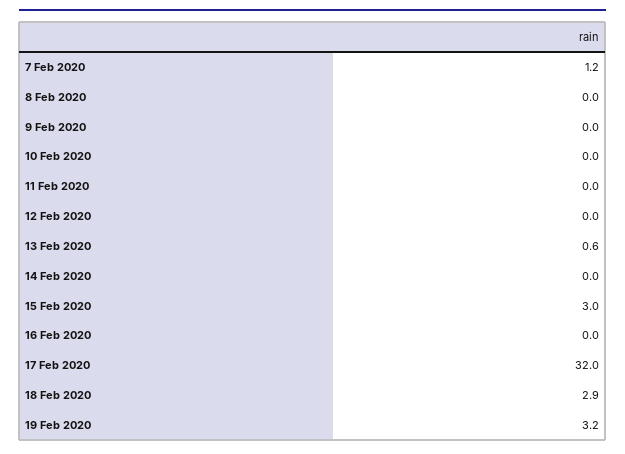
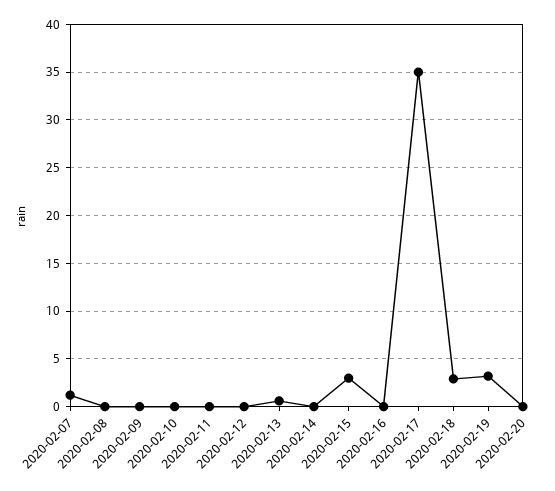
17 Feb 2020: 32 -> 35
2020-02-20: none -> 0

